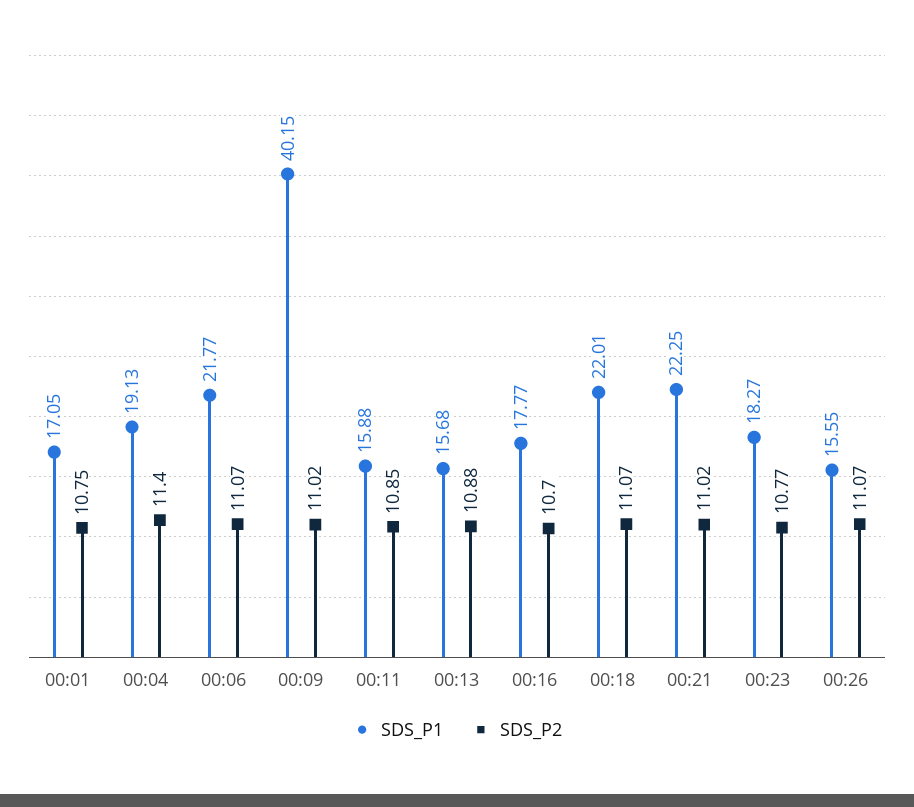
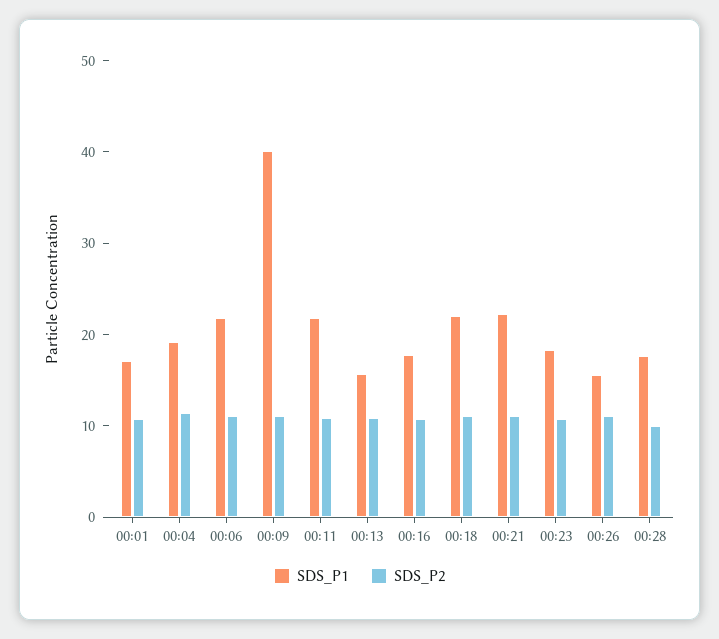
SDS_P1, 00:11: 15.88 -> 22
SDS_P1, 00:28: none -> 18
SDS_P2, 00:28: none -> 10

